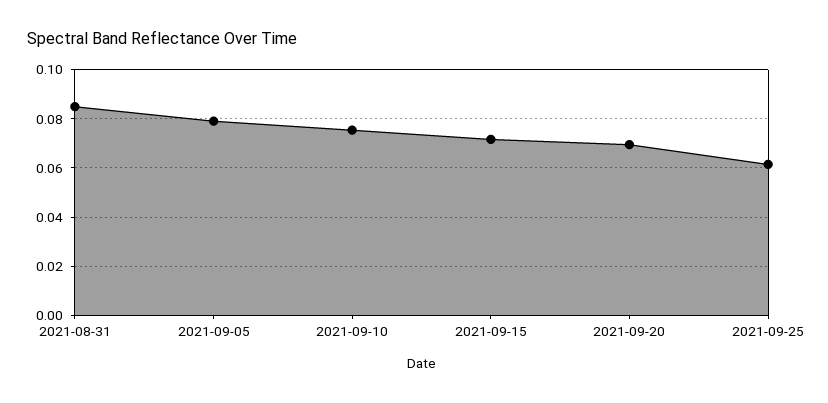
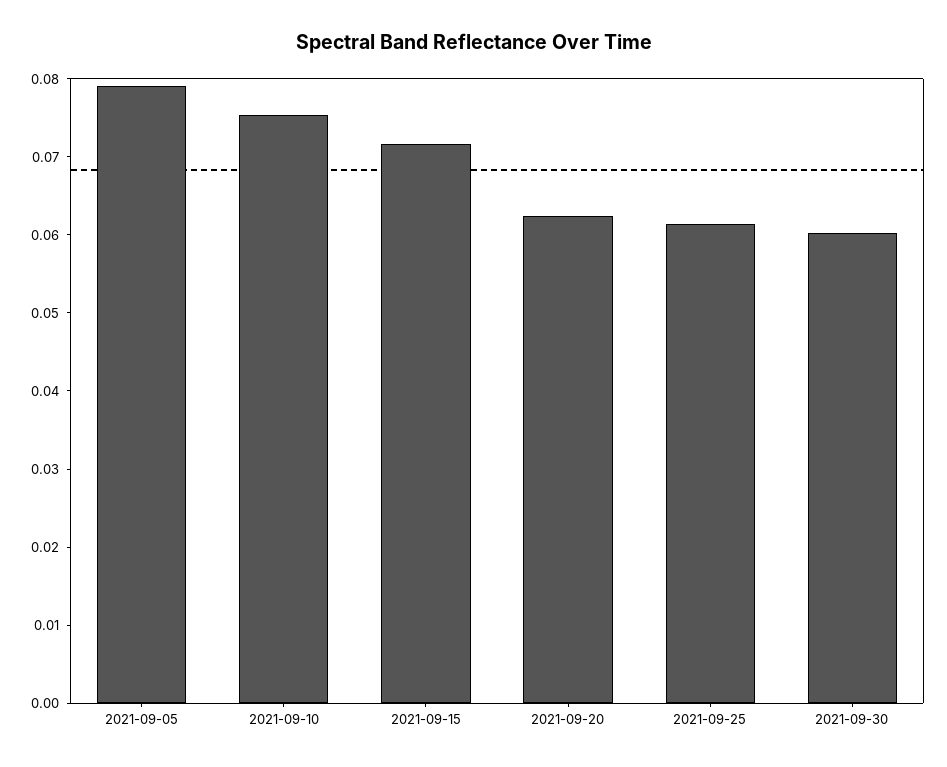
2021-08-31: 0.085 -> none
2021-09-20: 0.07 -> 0.062
2021-09-30: none -> 0.06

